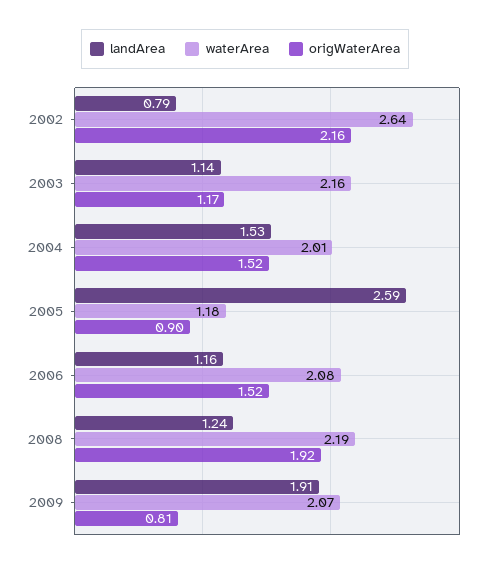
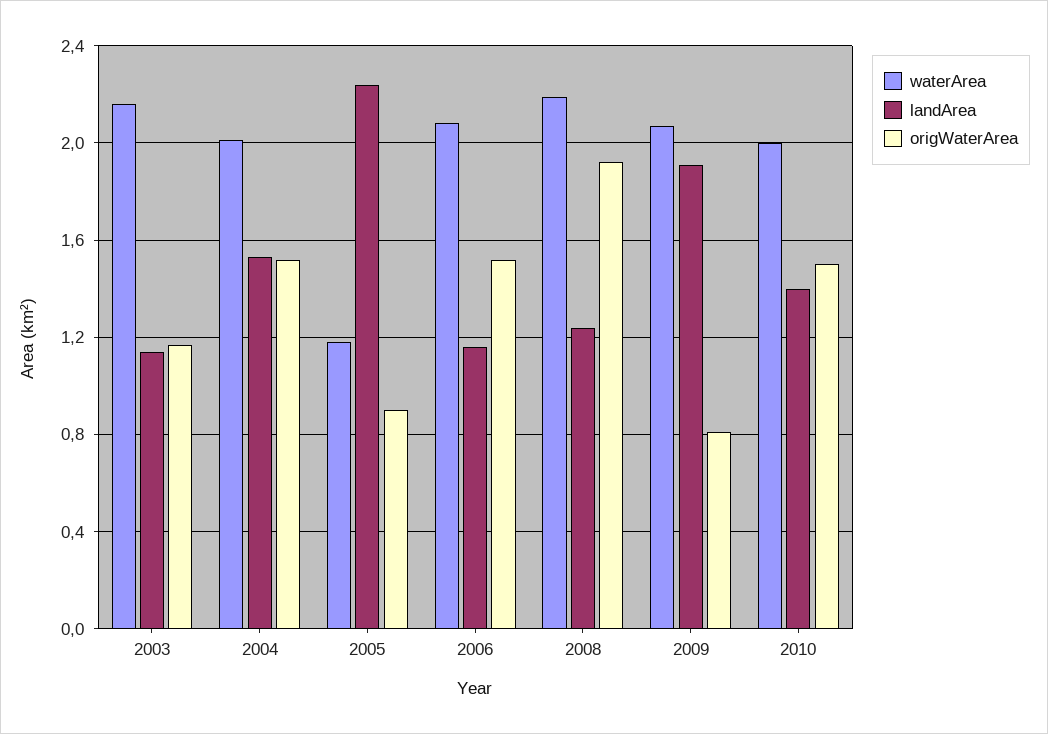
landArea, 2002: 0.79 -> none
waterArea, 2002: 2.64 -> none
origWaterArea, 2002: 2.16 -> none
landArea, 2005: 2.59 -> 2.25
waterArea, 2010: none -> 2
landArea, 2010: none -> 1.4
origWaterArea, 2010: none -> 1.5

